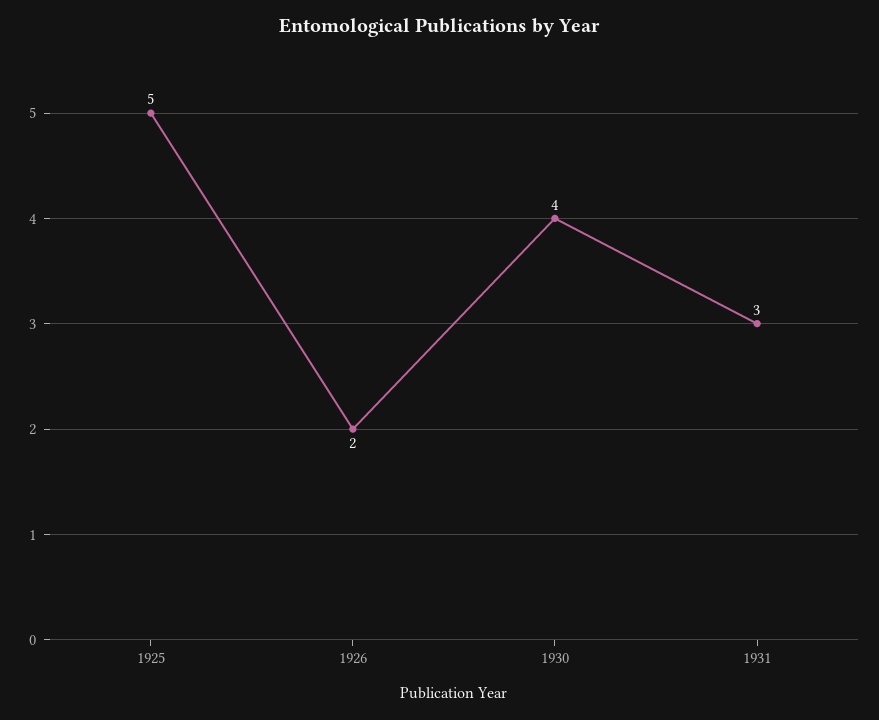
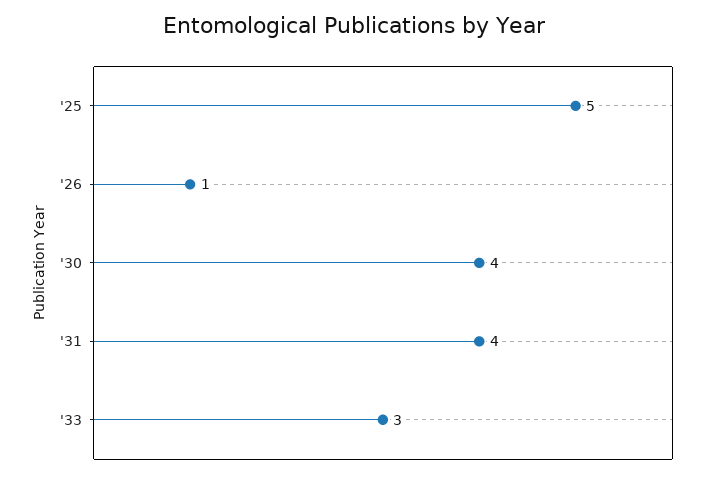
1926: 2 -> 1
1931: 3 -> 4
'33: none -> 3

